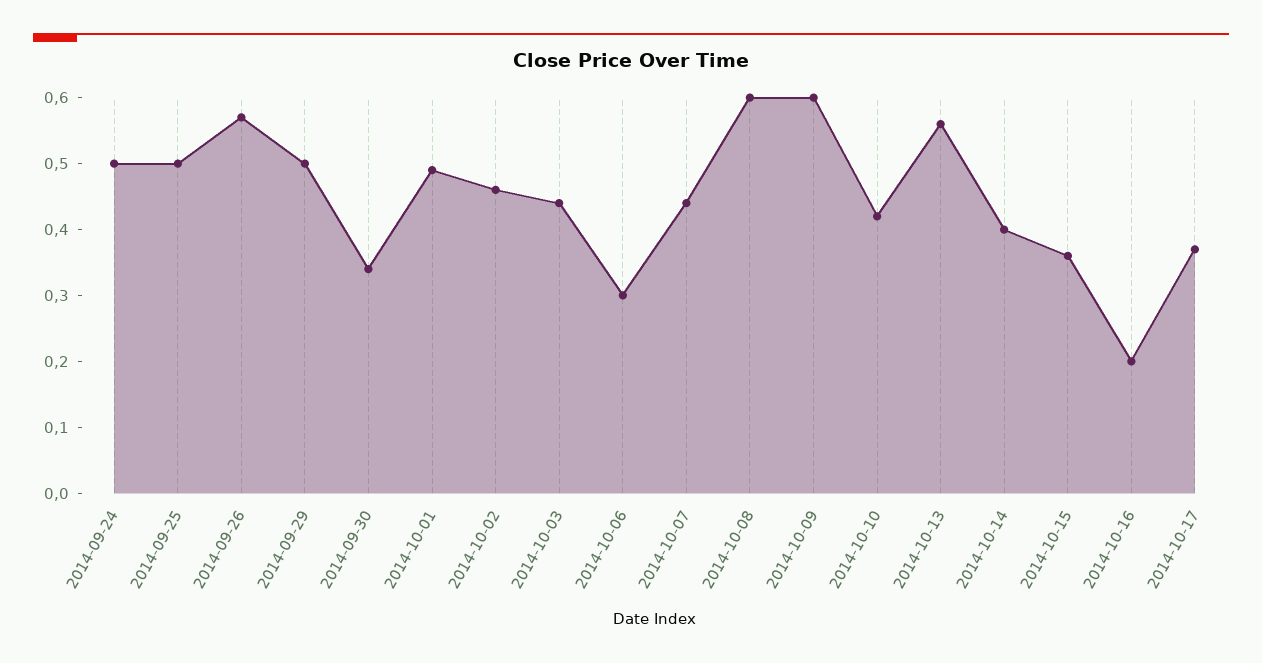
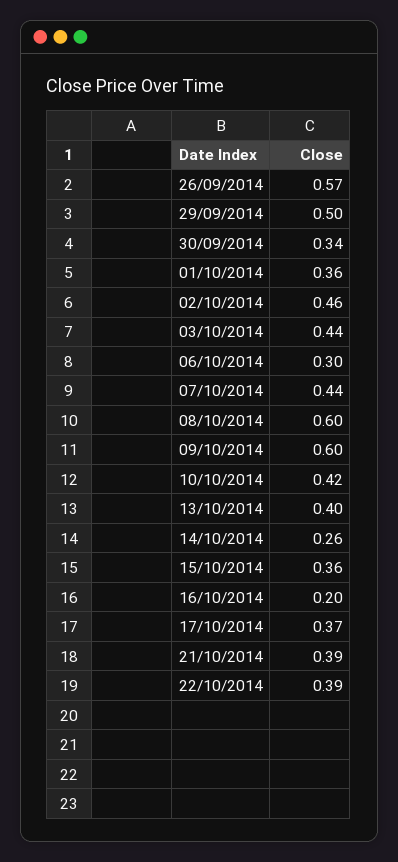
2014-09-24: 0.5 -> none
2014-09-25: 0.5 -> none
2014-10-01: 0.5 -> 0.36
2014-10-13: 0.55 -> 0.4
2014-10-14: 0.4 -> 0.26
21/10/2014: none -> 0.39
22/10/2014: none -> 0.39

